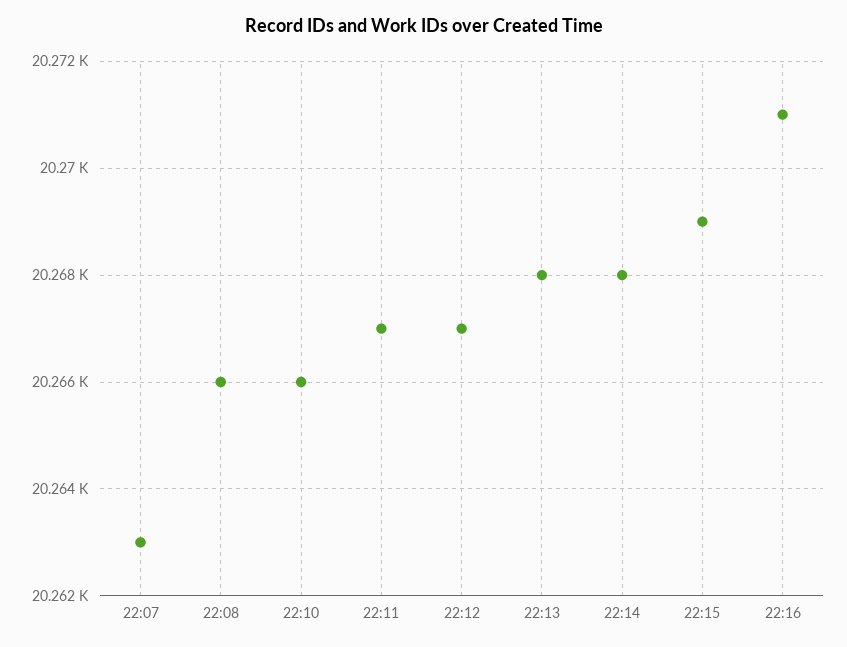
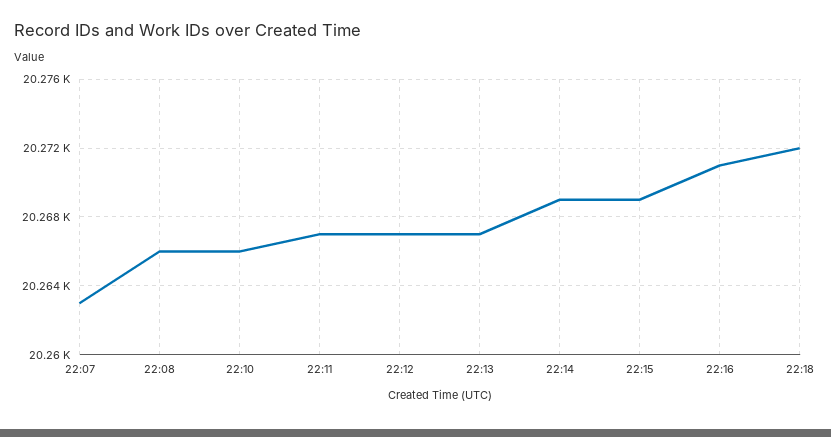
22:13: 20268 -> 20267
22:14: 20268 -> 20269
22:18: none -> 20272

